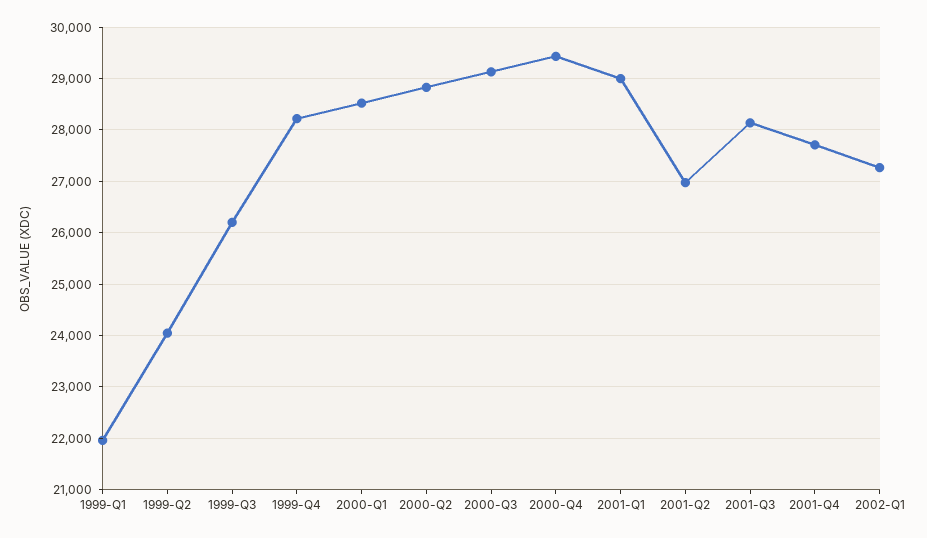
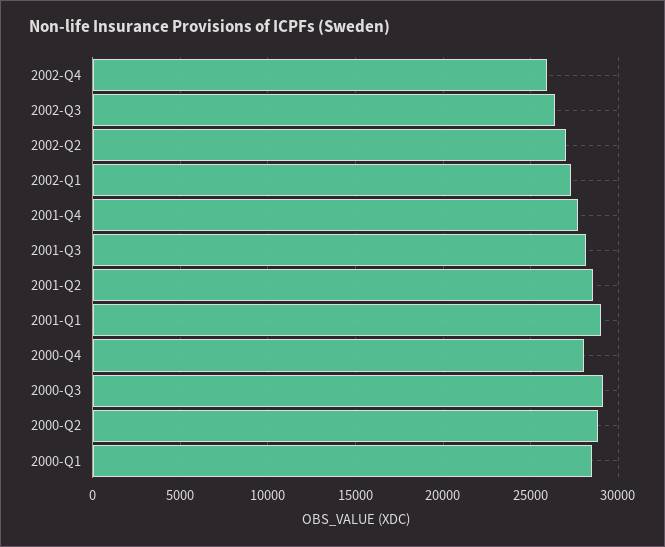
1999-Q1: 22000 -> none
1999-Q2: 24000 -> none
1999-Q3: 26200 -> none
1999-Q4: 28200 -> none
2000-Q4: 29400 -> 28000
2001-Q2: 27000 -> 28500
2002-Q4: none -> 26000
2002-Q3: none -> 26500
2002-Q2: none -> 27000

